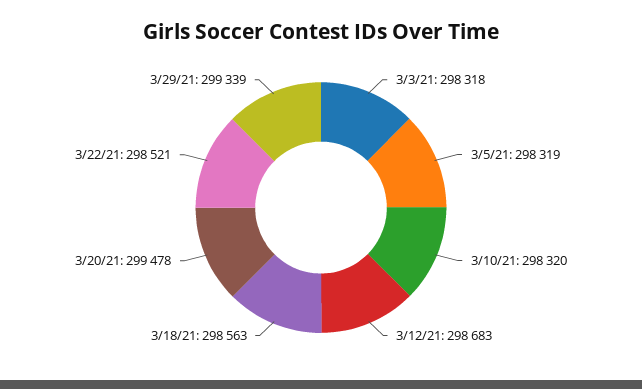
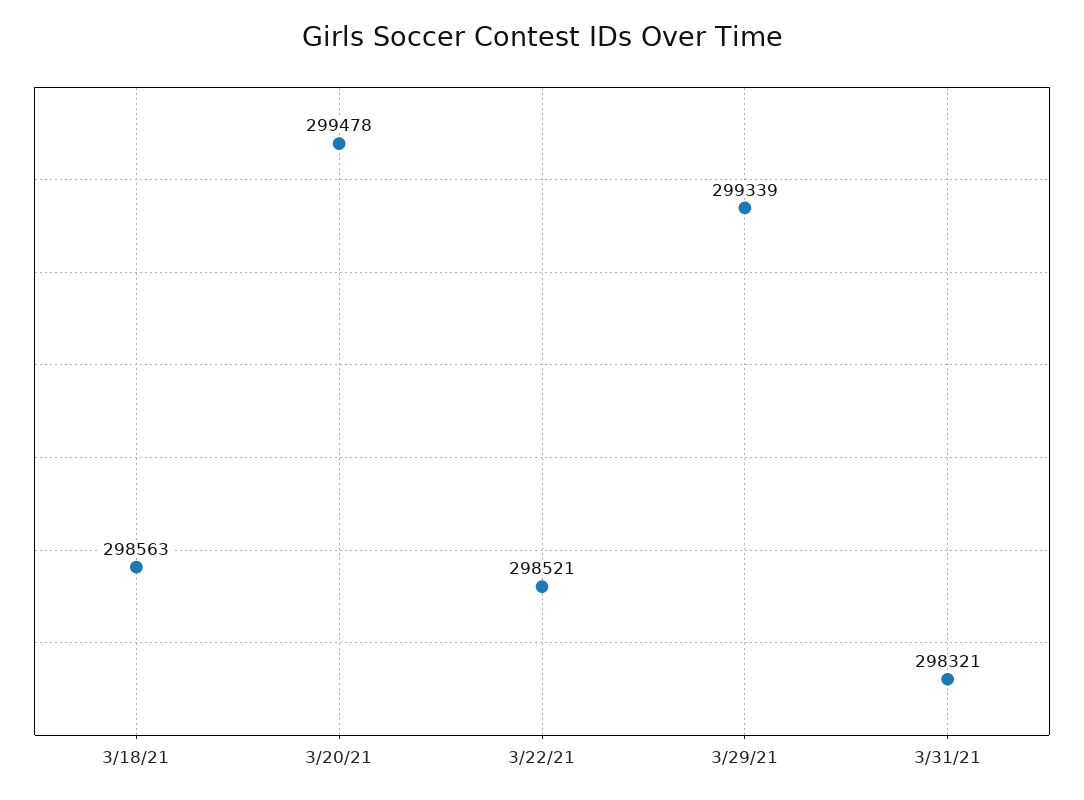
3/3/21: 298318 -> none
3/5/21: 298319 -> none
3/10/21: 298320 -> none
3/12/21: 298683 -> none
3/31/21: none -> 298321

